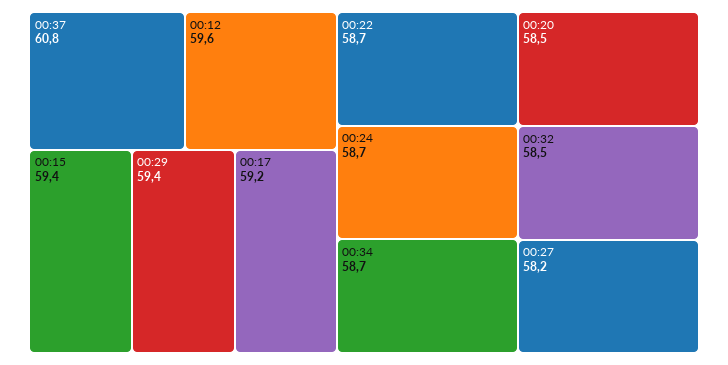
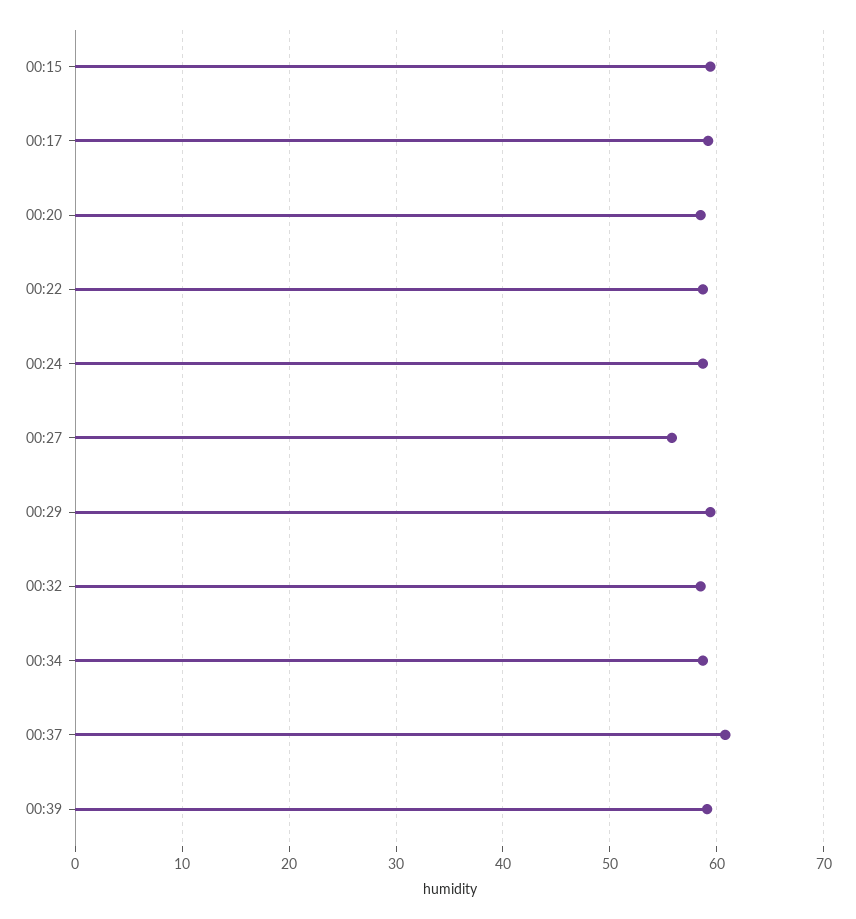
00:12: 59.6 -> none
00:27: 58.2 -> 56
00:39: none -> 59

